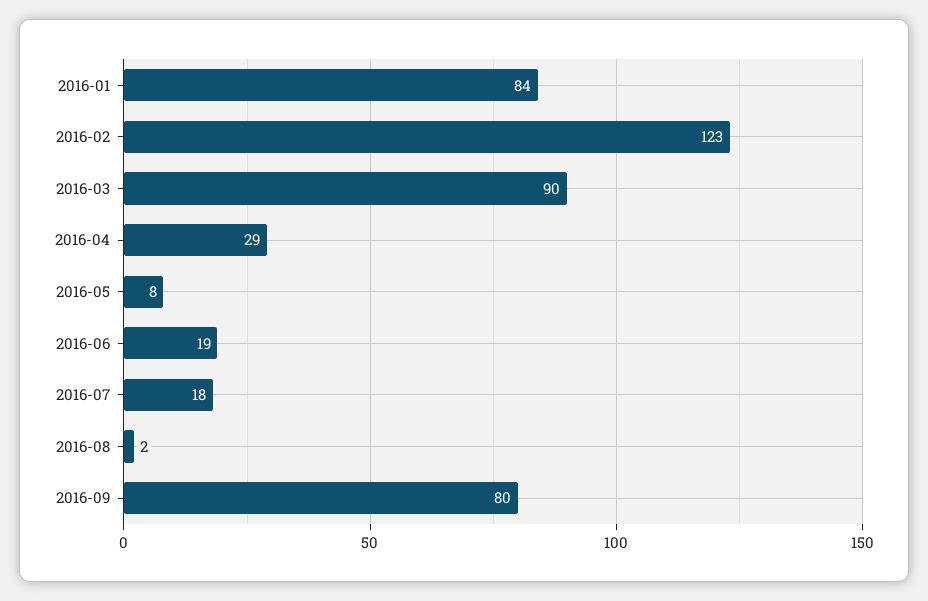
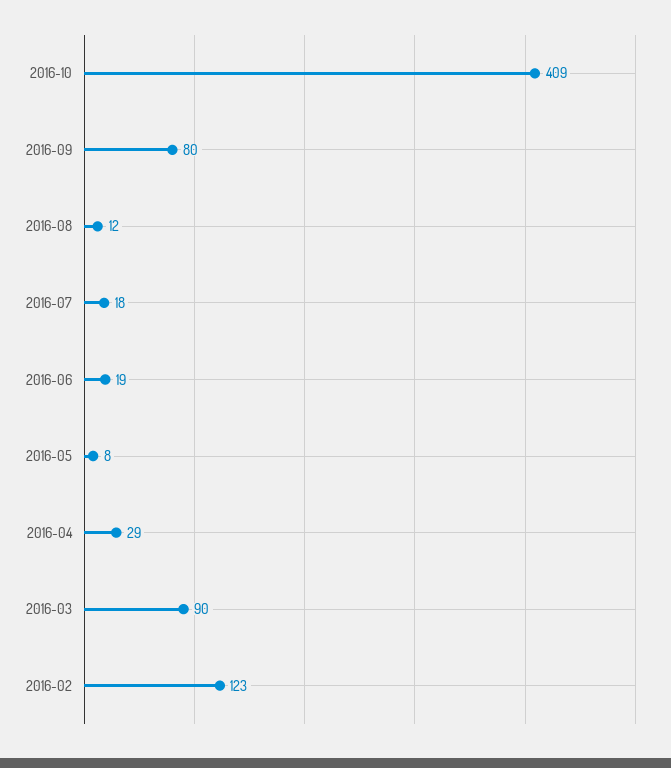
2016-01: 84 -> none
2016-08: 2 -> 12
2016-10: none -> 409

